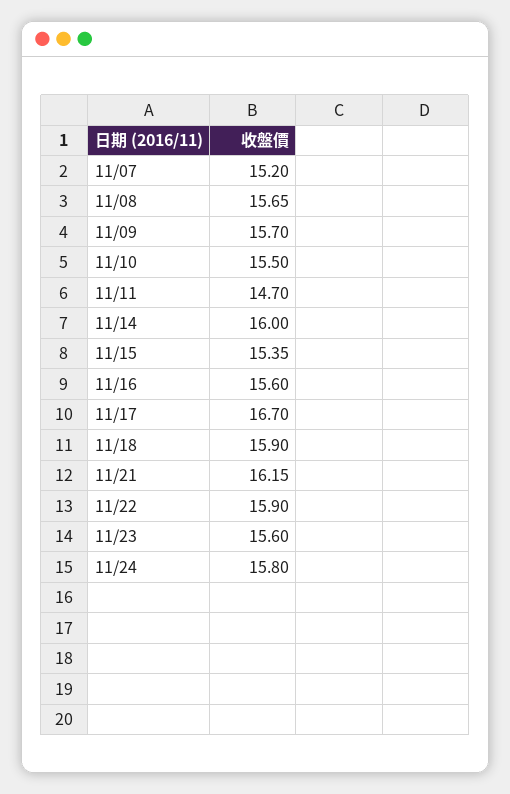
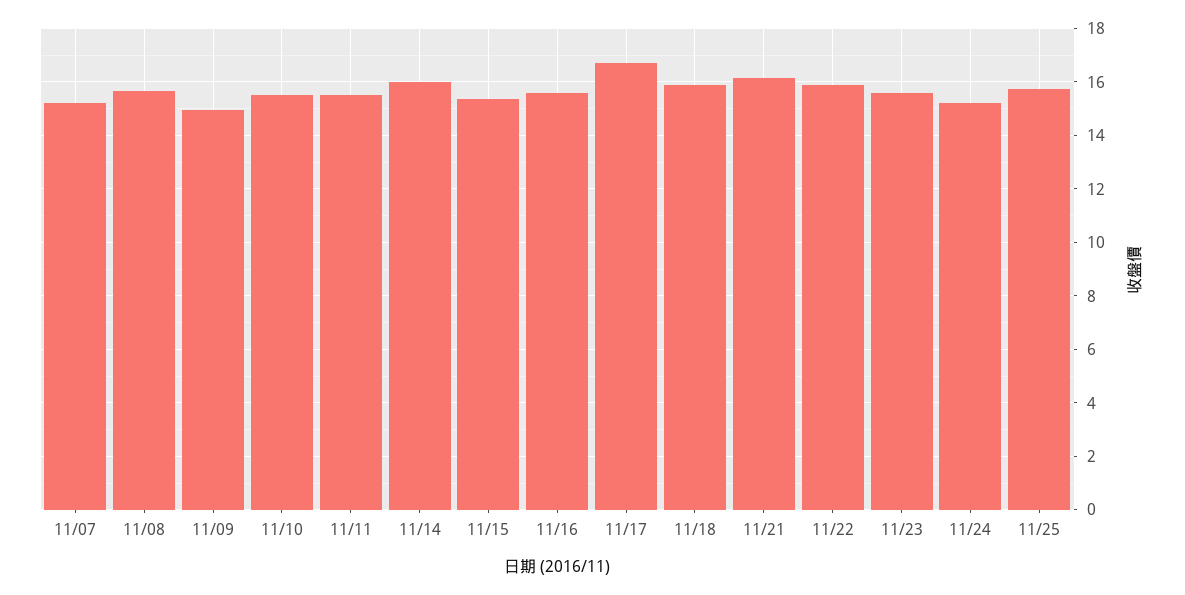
11/09: 15.7 -> 15
11/11: 14.7 -> 15.5
11/24: 15.8 -> 15.25
11/25: none -> 15.75

